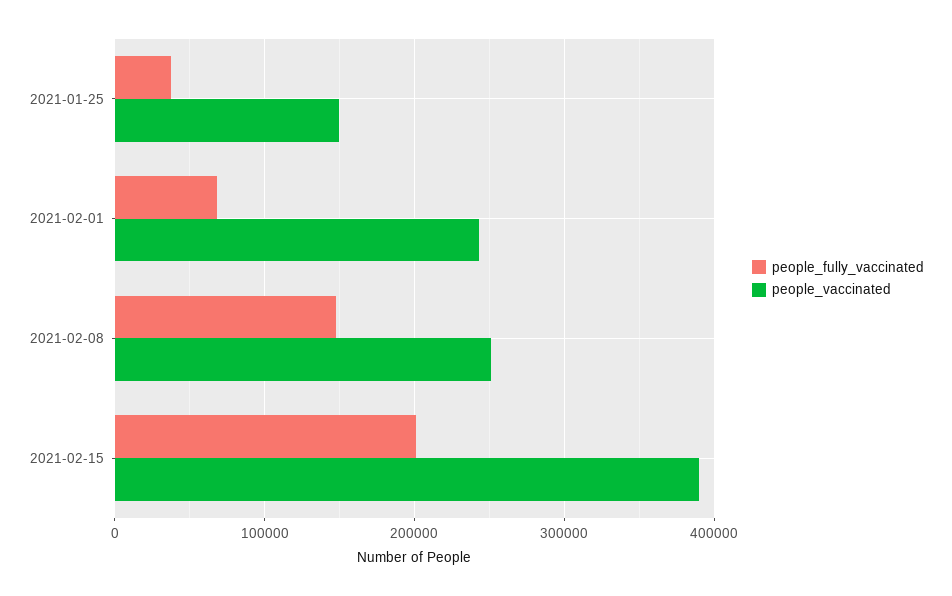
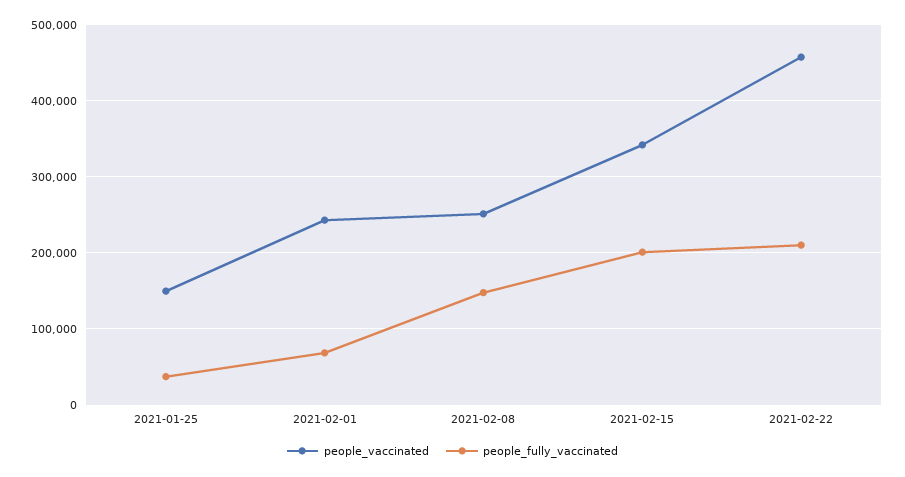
people_vaccinated, 2021-02-15: 390000 -> 340000
people_vaccinated, 2021-02-22: none -> 460000
people_fully_vaccinated, 2021-02-22: none -> 210000

